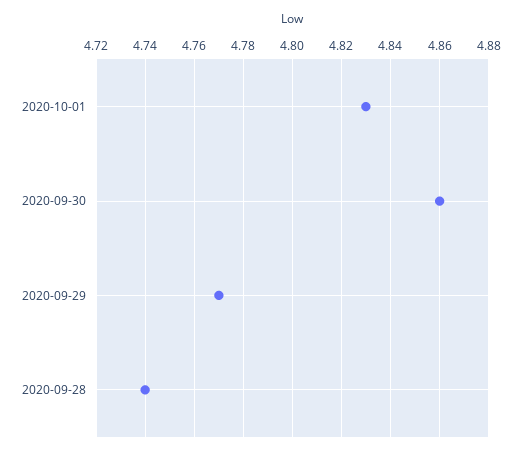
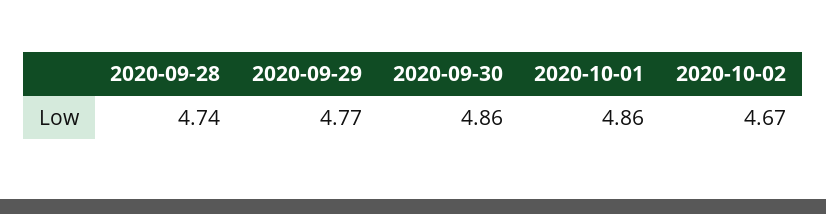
2020-10-01: 4.83 -> 4.86
2020-10-02: none -> 4.67

